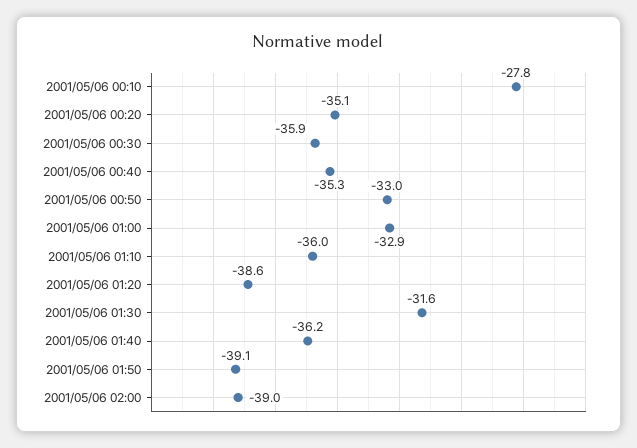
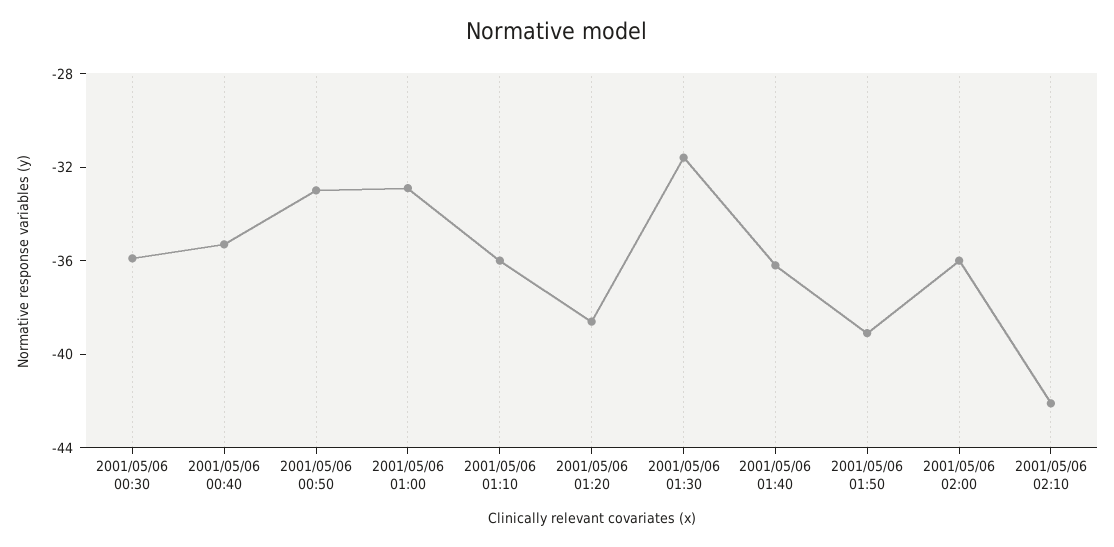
2001/05/06 00:10: -27.8 -> none
2001/05/06 00:20: -35.1 -> none
2001/05/06 02:00: -39 -> -36
2001/05/06 02:10: none -> -42

